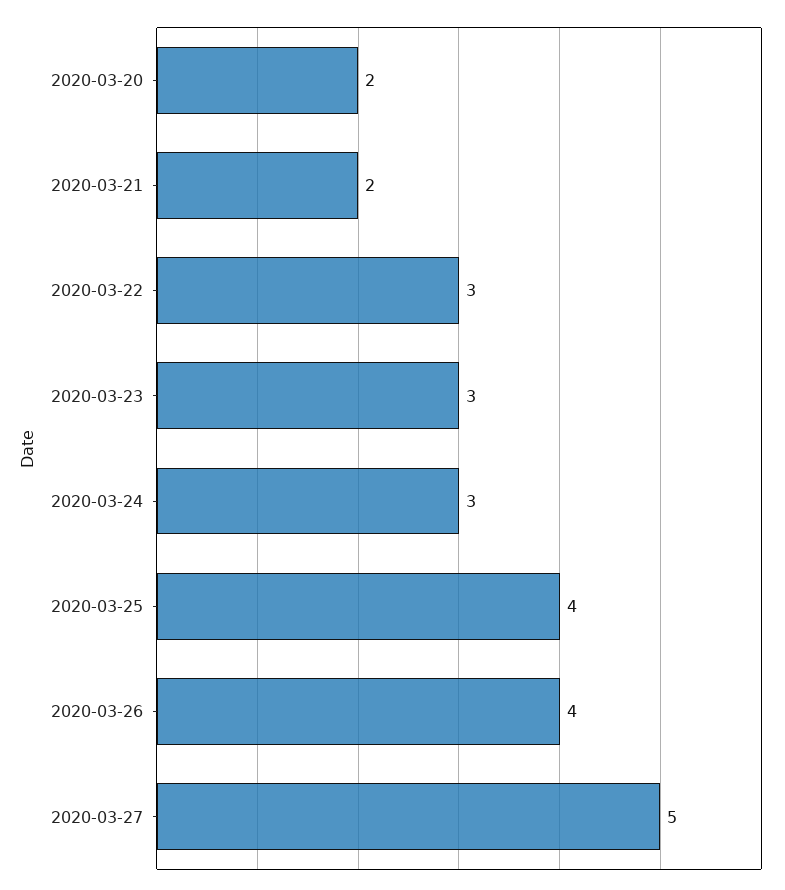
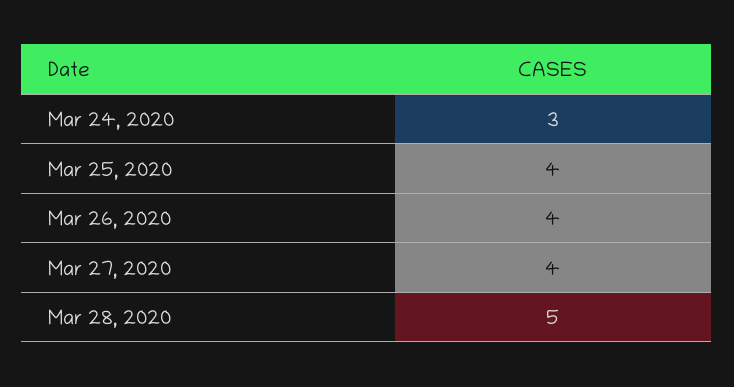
2020-03-20: 2 -> none
2020-03-21: 2 -> none
2020-03-22: 3 -> none
2020-03-23: 3 -> none
2020-03-27: 5 -> 4
Mar 28, 2020: none -> 5

